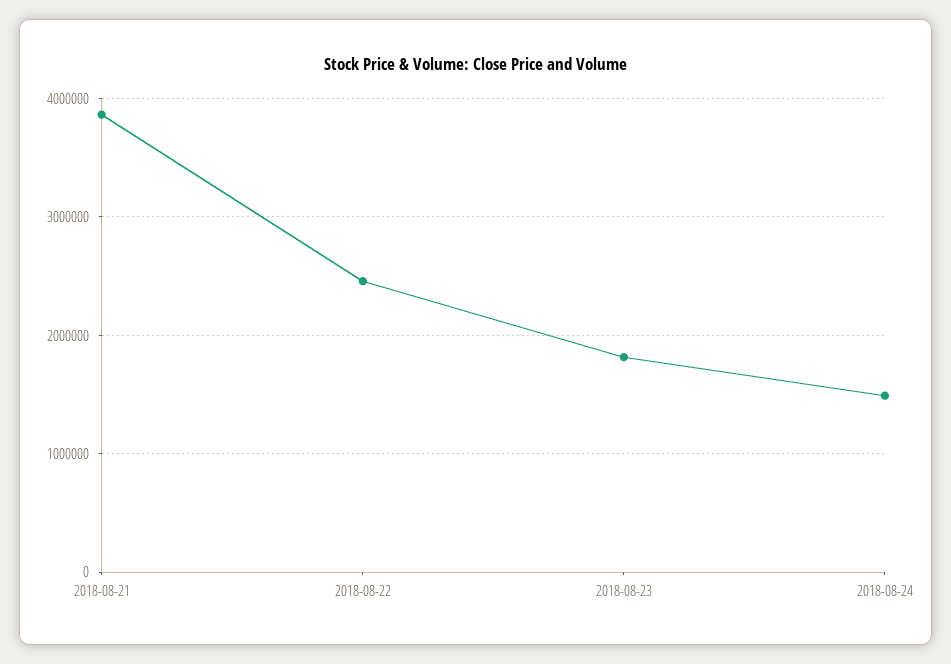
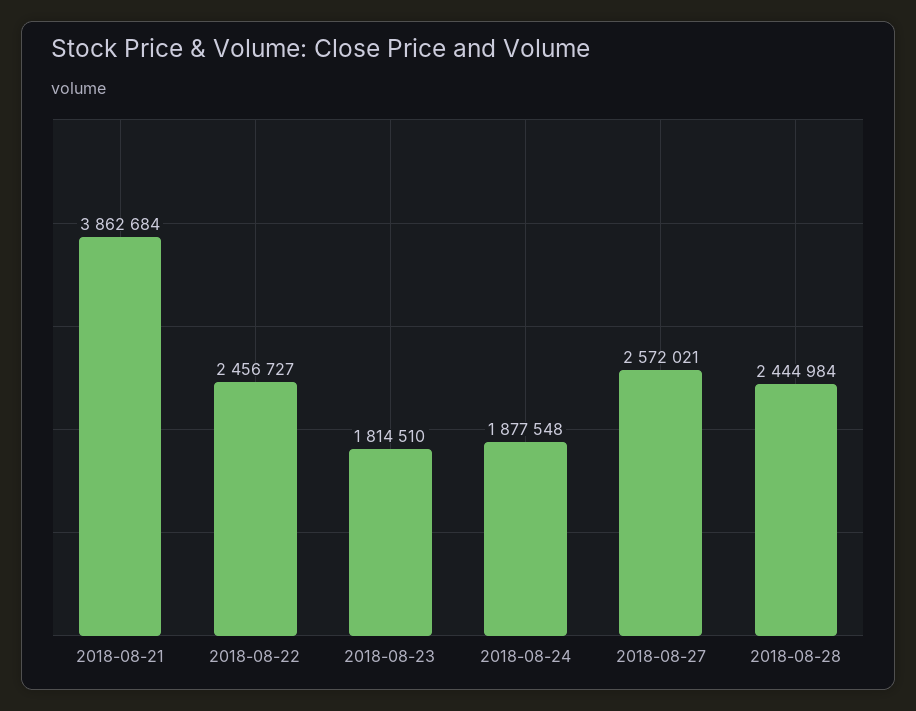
2018-08-24: 1500000 -> 1877548
2018-08-27: none -> 2572021
2018-08-28: none -> 2444984

